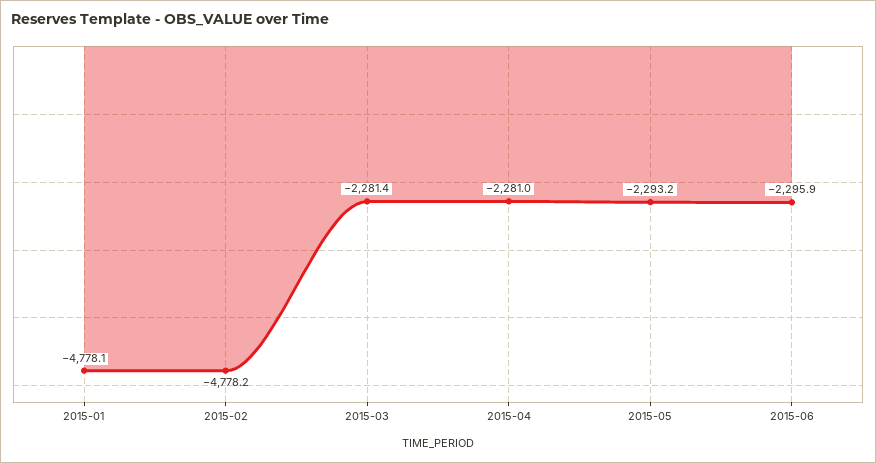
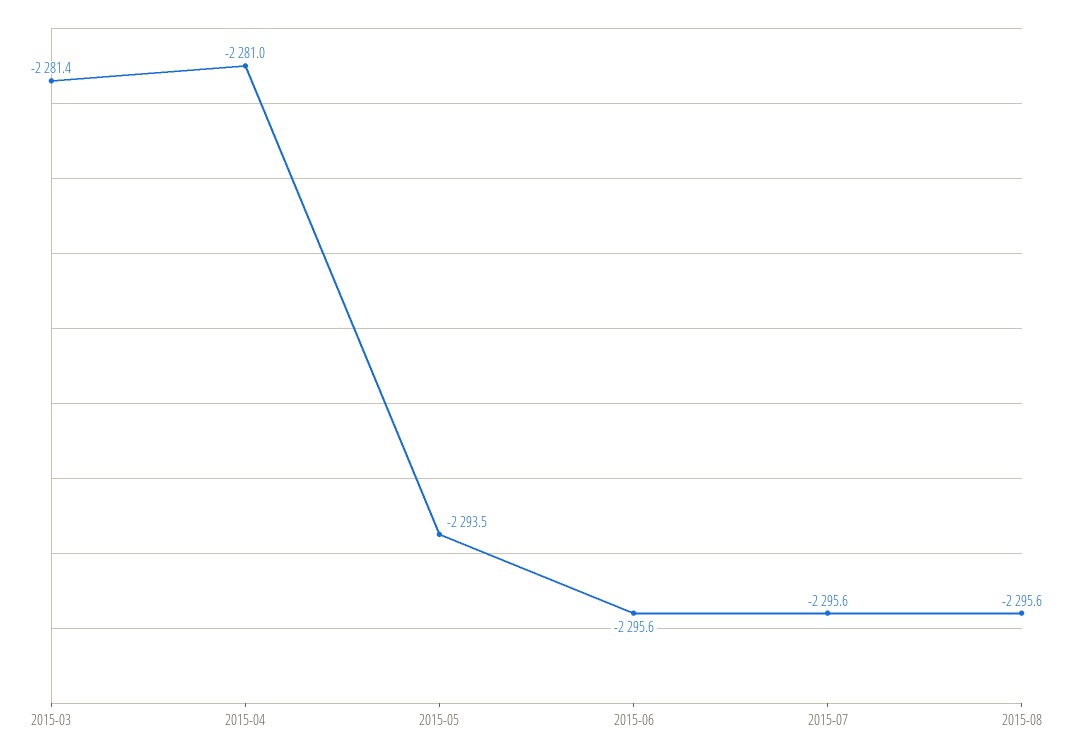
2015-01: -4778.1 -> none
2015-02: -4778.2 -> none
2015-05: -2293.2 -> -2293.5
2015-06: -2295.9 -> -2295.6
2015-07: none -> -2295.6
2015-08: none -> -2295.6

